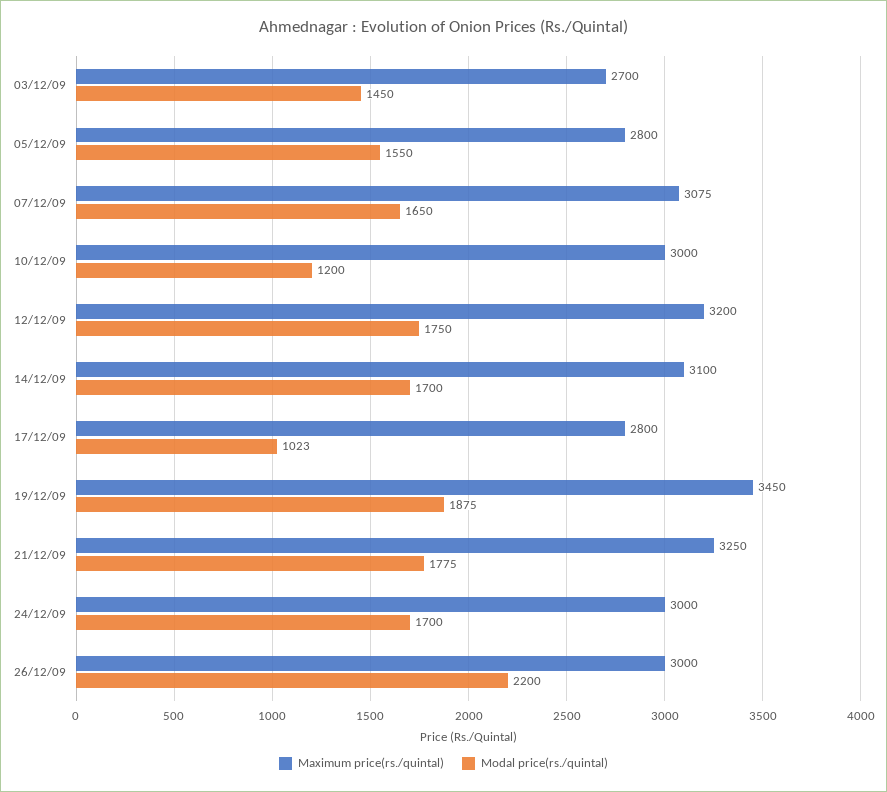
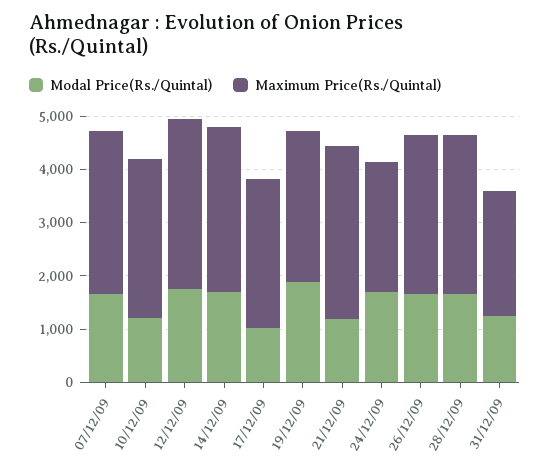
Maximum price(rs./quintal), 03/12/09: 2700 -> none
Modal price(rs./quintal), 03/12/09: 1450 -> none
Maximum price(rs./quintal), 05/12/09: 2800 -> none
Modal price(rs./quintal), 05/12/09: 1550 -> none
Maximum price(rs./quintal), 19/12/09: 3450 -> 2800
Modal price(rs./quintal), 21/12/09: 1775 -> 1200
Maximum price(rs./quintal), 24/12/09: 3000 -> 2400
Modal price(rs./quintal), 26/12/09: 2200 -> 1600
Modal price(rs./quintal), 28/12/09: none -> 1600
Maximum price(rs./quintal), 28/12/09: none -> 3000
Modal price(rs./quintal), 31/12/09: none -> 1200
Maximum price(rs./quintal), 31/12/09: none -> 2400

